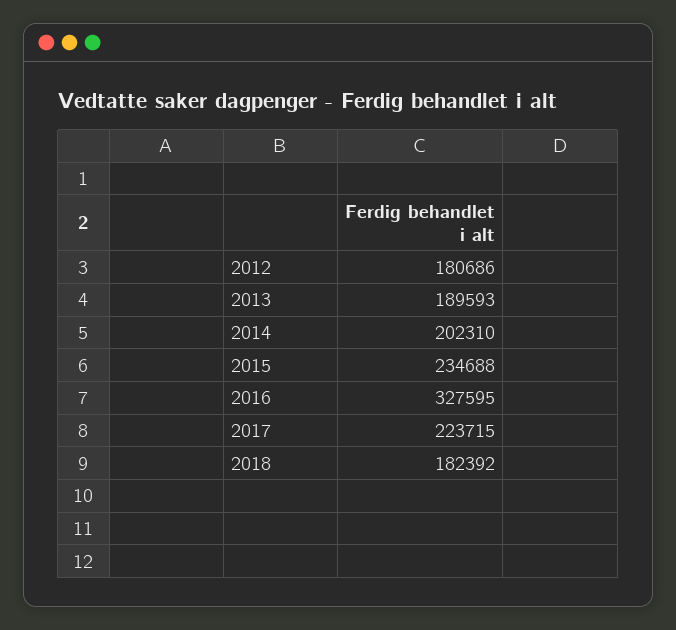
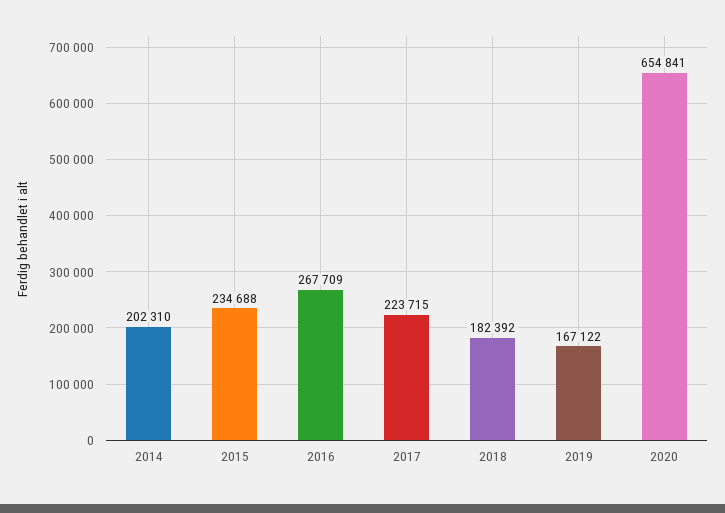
2012: 180686 -> none
2013: 189593 -> none
2016: 327595 -> 267709
2019: none -> 167122
2020: none -> 654841

